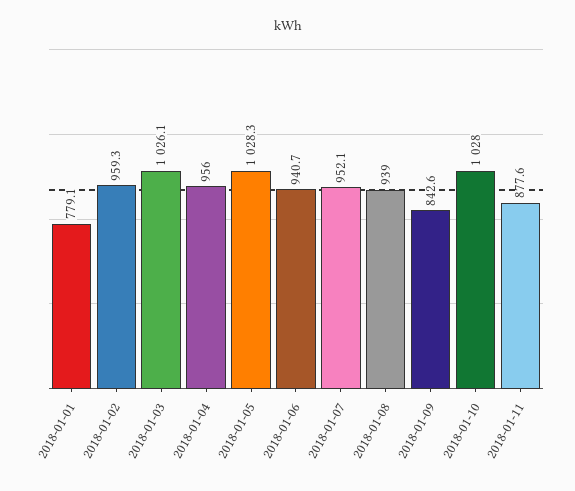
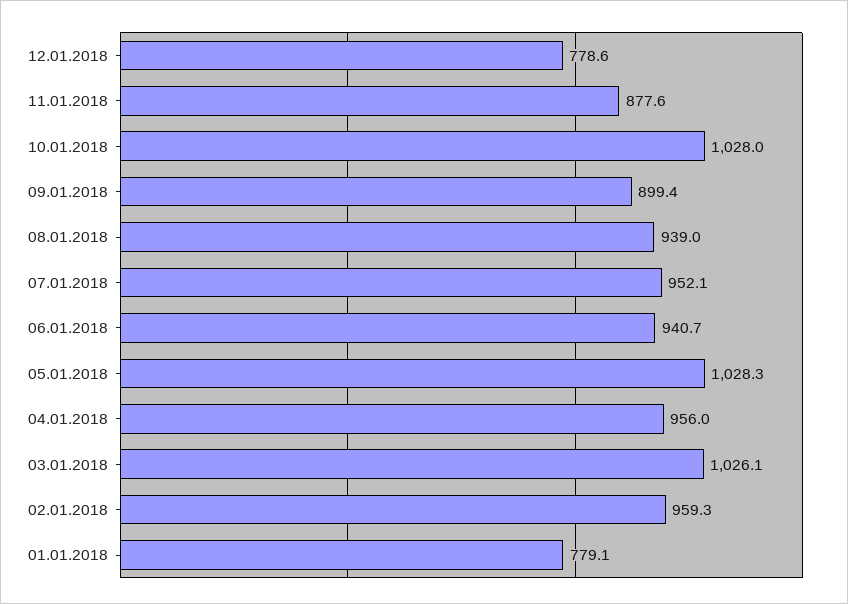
2018-01-09: 842.6 -> 899.4
12.01.2018: none -> 778.6

